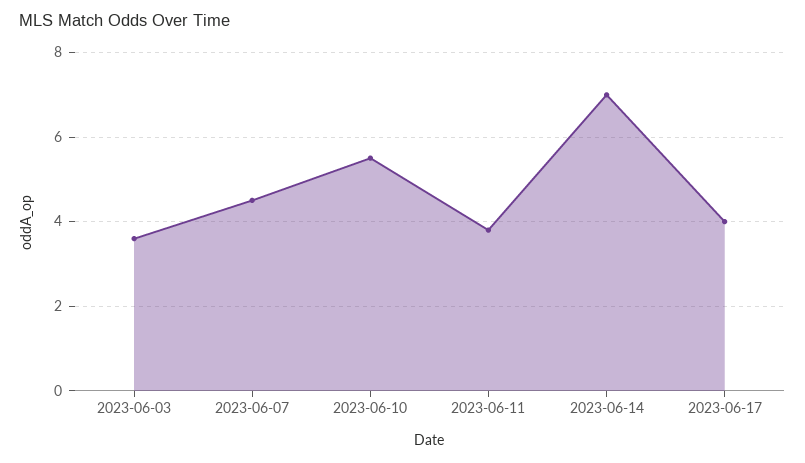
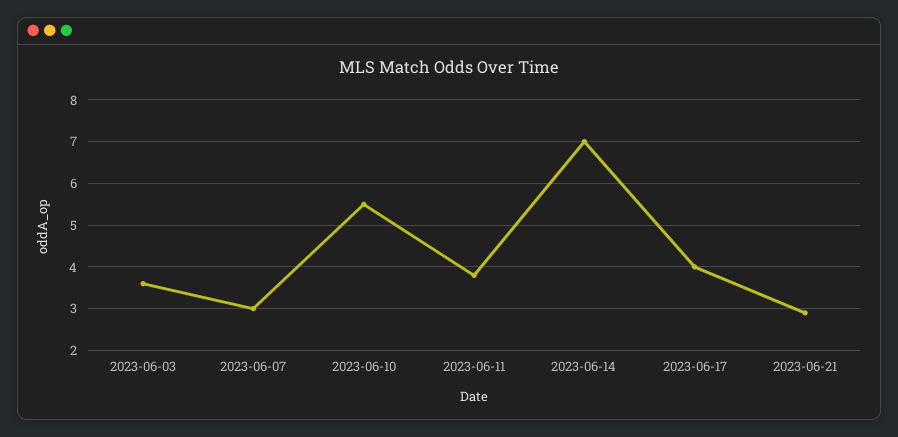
2023-06-07: 4.5 -> 3
2023-06-21: none -> 3

